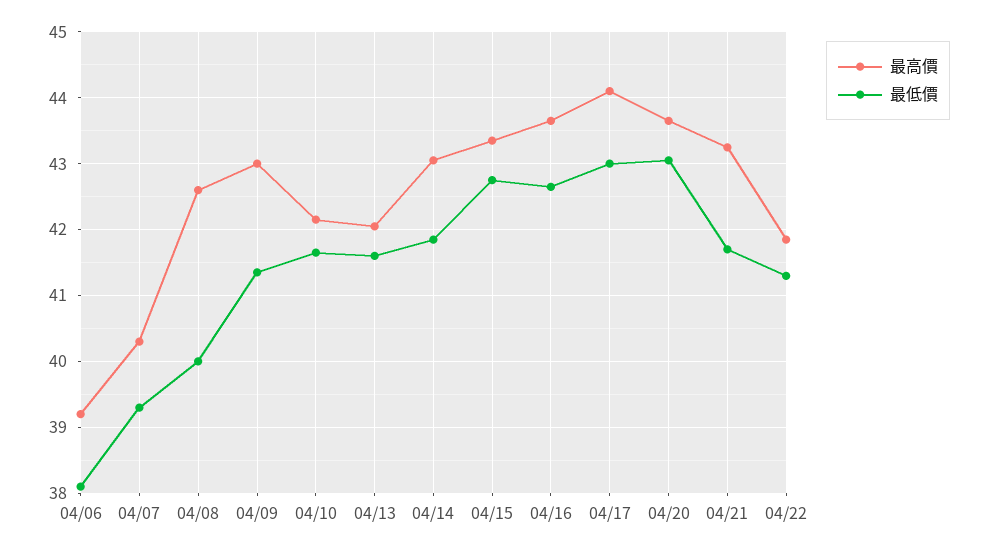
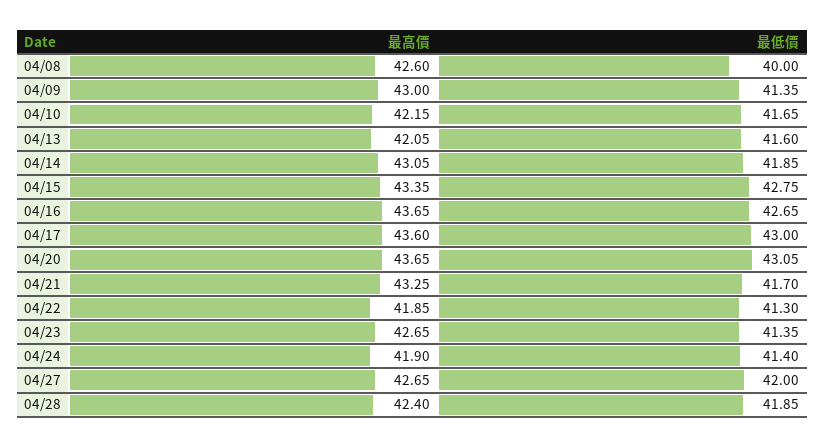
最高價, 04/06: 39.2 -> none
最低價, 04/06: 38.1 -> none
最高價, 04/07: 40.3 -> none
最低價, 04/07: 39.3 -> none
最高價, 04/17: 44.1 -> 43.6
最高價, 04/23: none -> 42.65
最低價, 04/23: none -> 41.35
最高價, 04/24: none -> 41.9
最低價, 04/24: none -> 41.4
最高價, 04/27: none -> 42.65
最低價, 04/27: none -> 42
最高價, 04/28: none -> 42.4
最低價, 04/28: none -> 41.85

